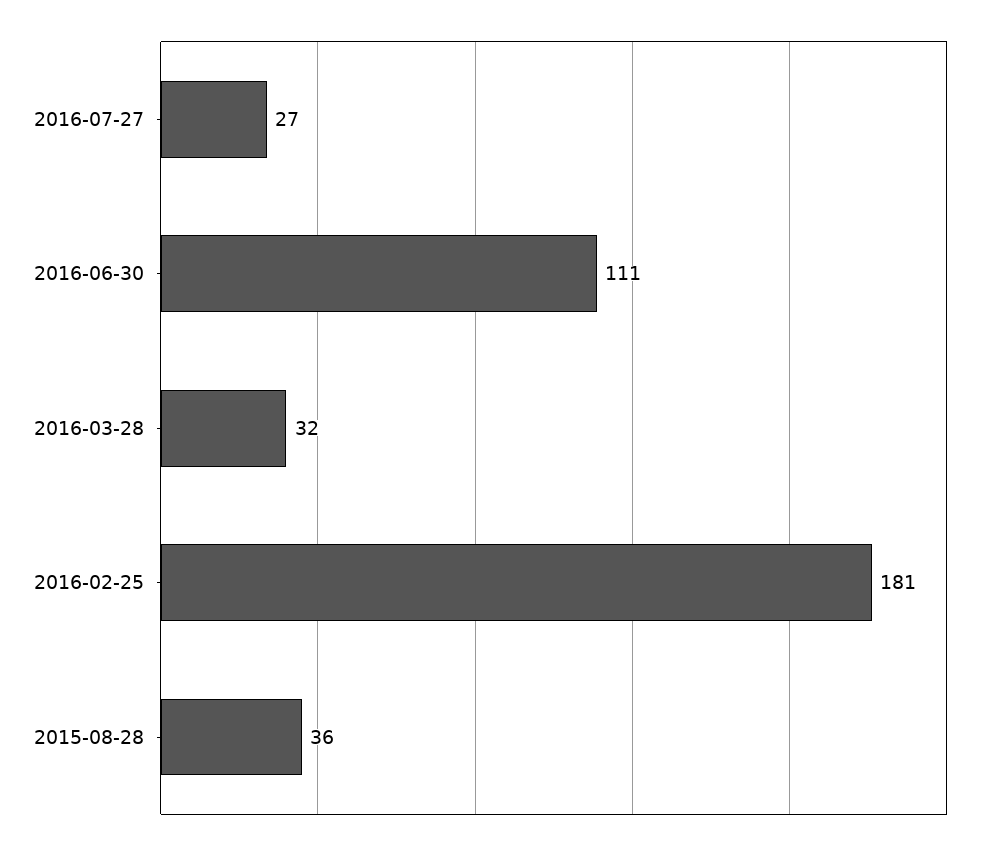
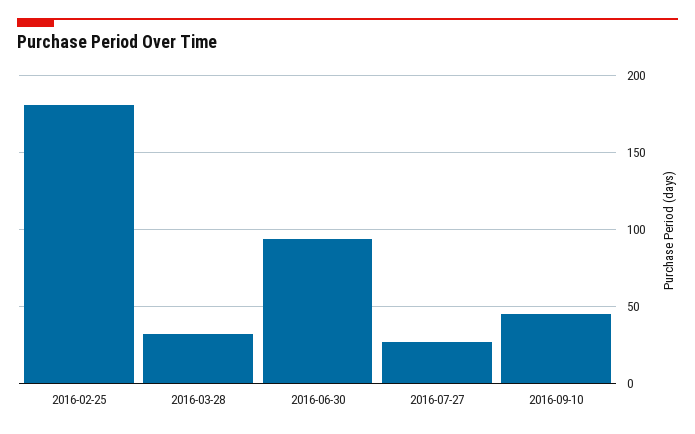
2016-06-30: 111 -> 95
2015-08-28: 36 -> none
2016-09-10: none -> 45

